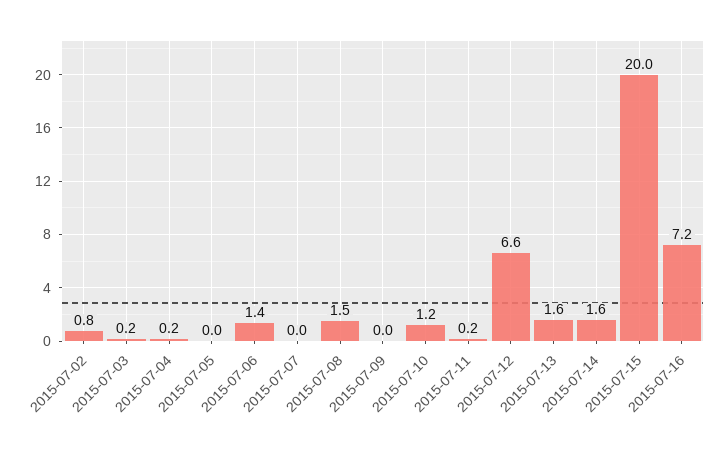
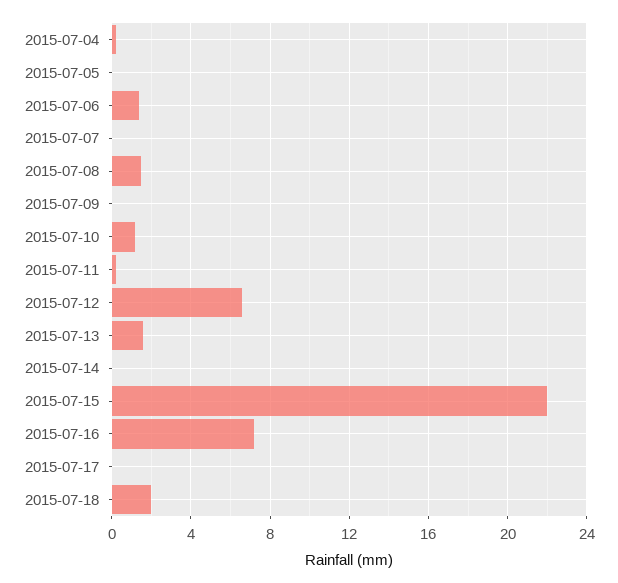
2015-07-02: 0.8 -> none
2015-07-03: 0.2 -> none
2015-07-14: 1.6 -> 0
2015-07-15: 20 -> 22
2015-07-17: none -> 0
2015-07-18: none -> 2

